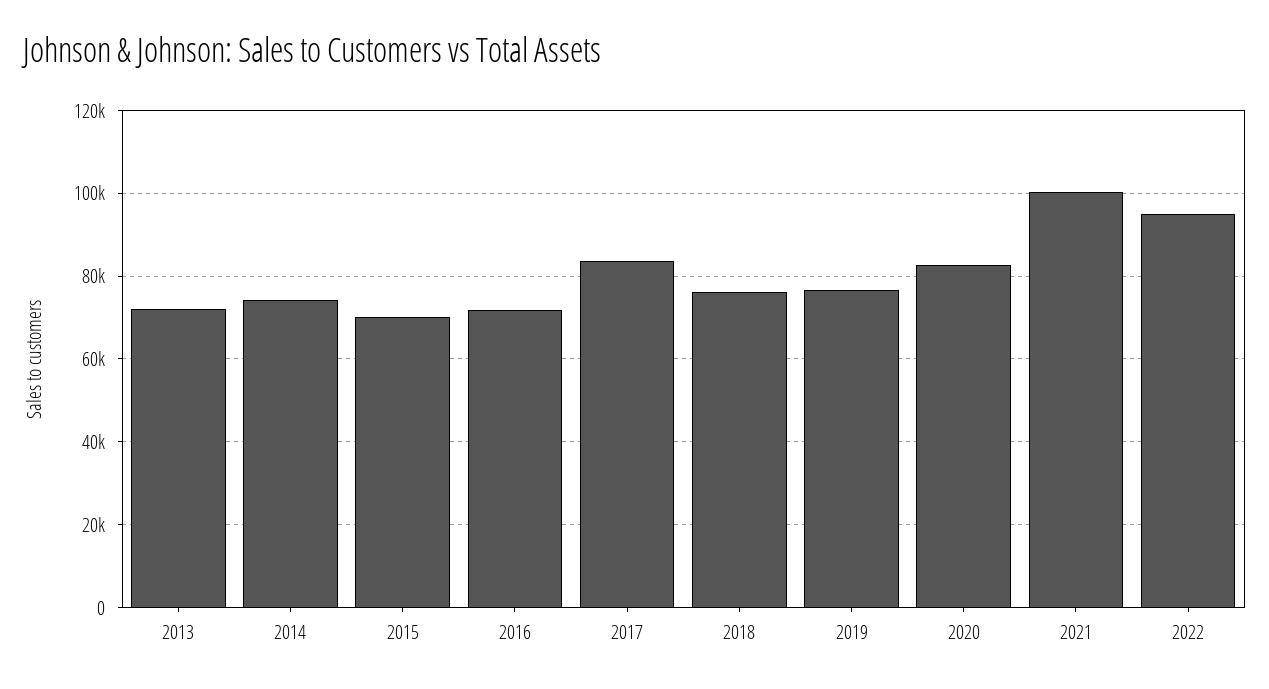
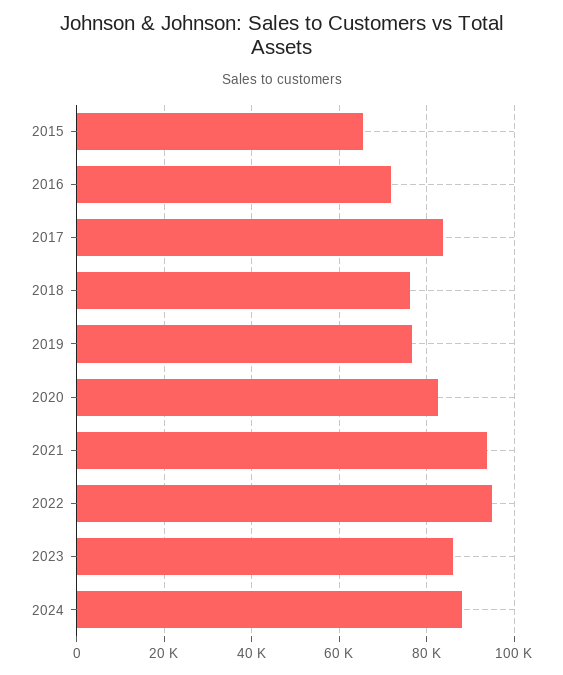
2013: 72000 -> none
2014: 74000 -> none
2015: 70000 -> 66000
2021: 100000 -> 94000
2023: none -> 86000
2024: none -> 88000

